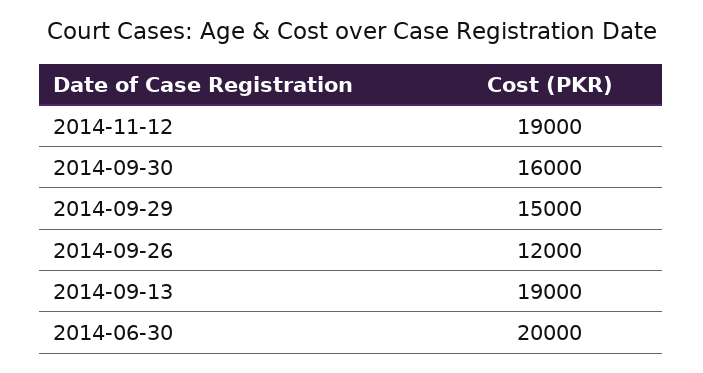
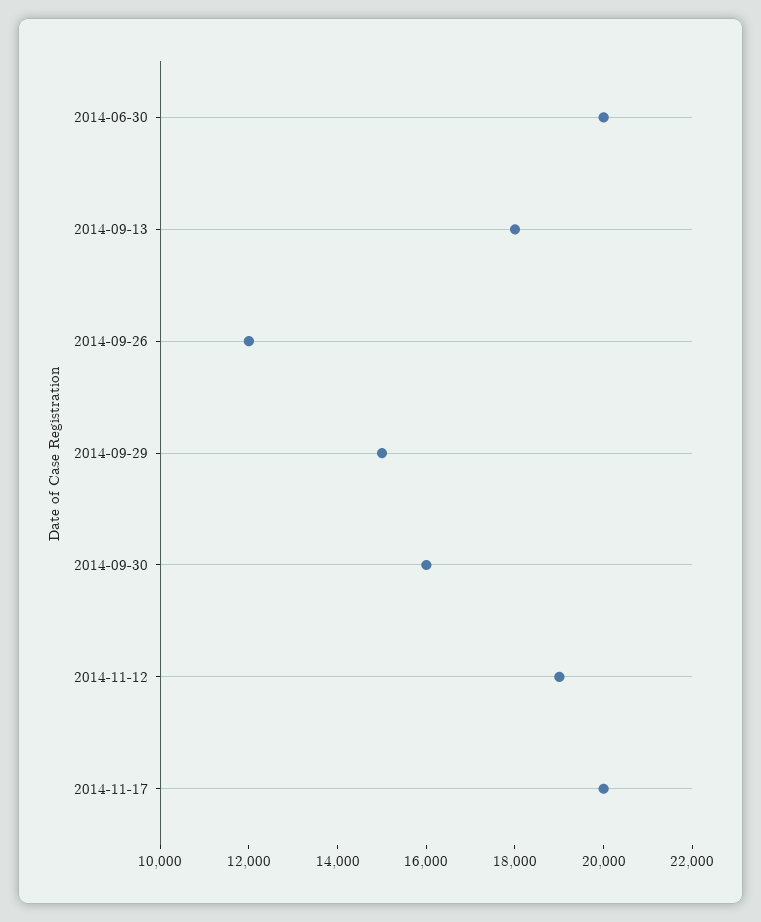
2014-09-13: 19000 -> 18000
2014-11-17: none -> 20000

